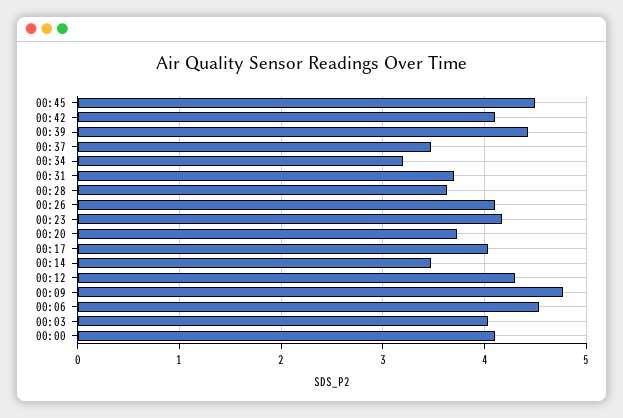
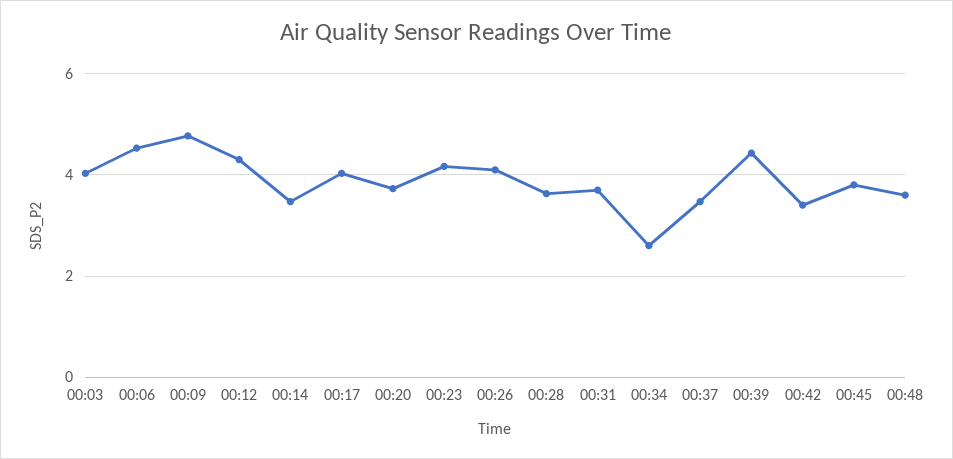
00:45: 4.5 -> 3.8
00:42: 4.1 -> 3.4
00:34: 3.2 -> 2.6
00:00: 4.1 -> none
00:48: none -> 3.6

